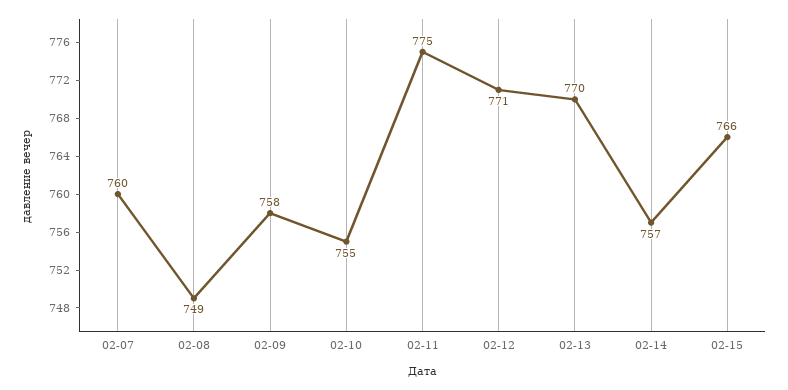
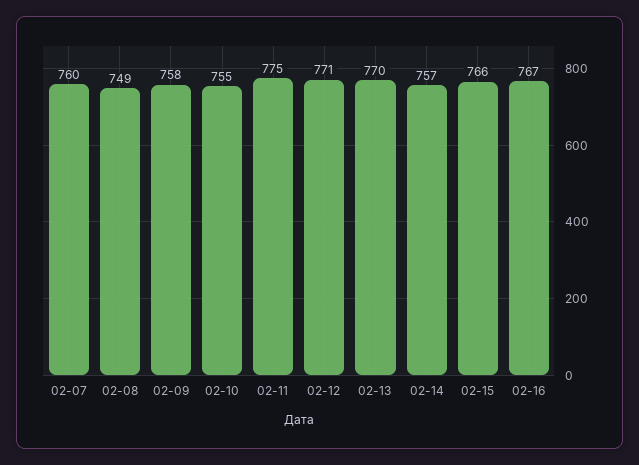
02-16: none -> 767

